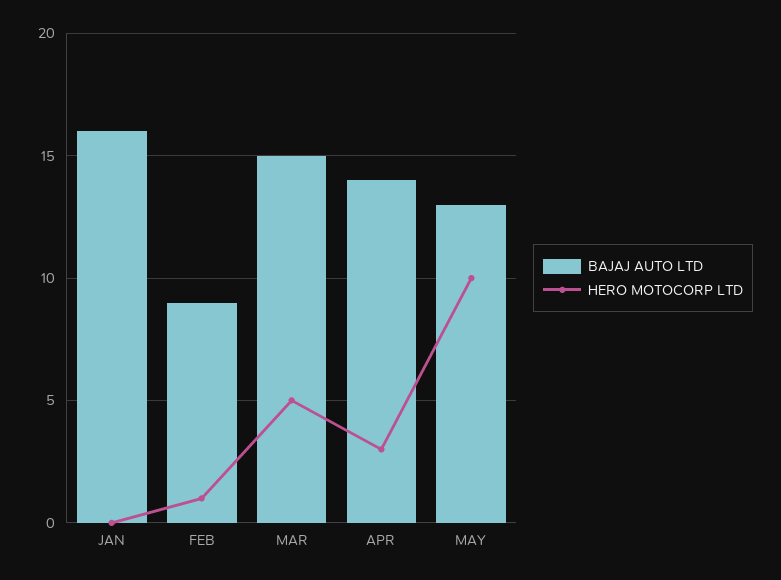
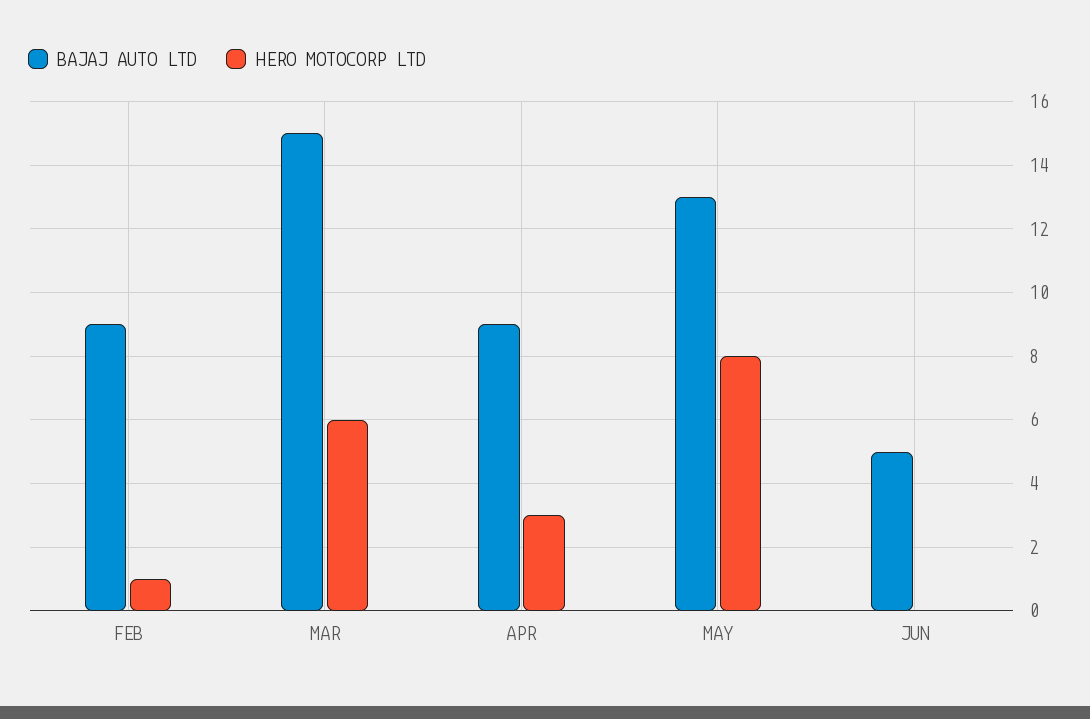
BAJAJ AUTO LTD, JAN: 16 -> none
HERO MOTOCORP LTD, JAN: 0 -> none
HERO MOTOCORP LTD, MAR: 5 -> 6
BAJAJ AUTO LTD, APR: 14 -> 9
HERO MOTOCORP LTD, MAY: 10 -> 8
BAJAJ AUTO LTD, JUN: none -> 5
HERO MOTOCORP LTD, JUN: none -> 0

